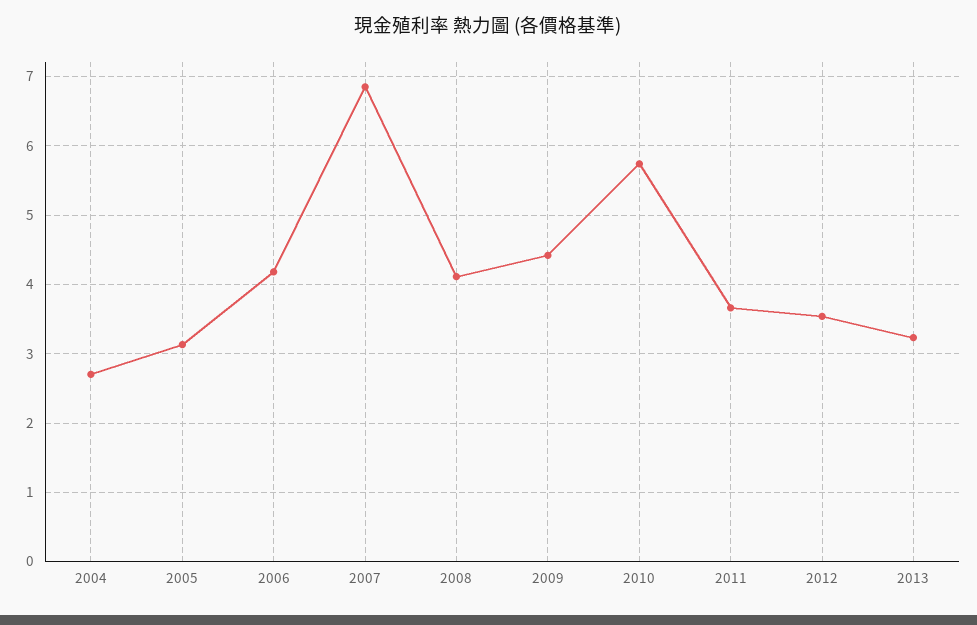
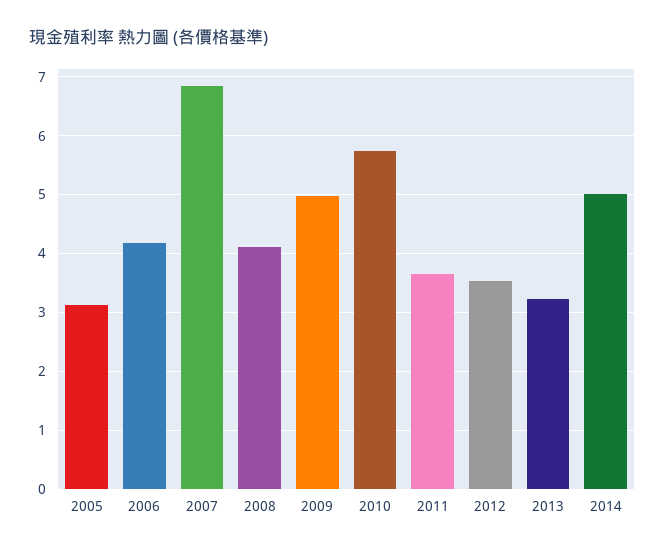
2004: 2.7 -> none
2009: 4.4 -> 5
2014: none -> 5

